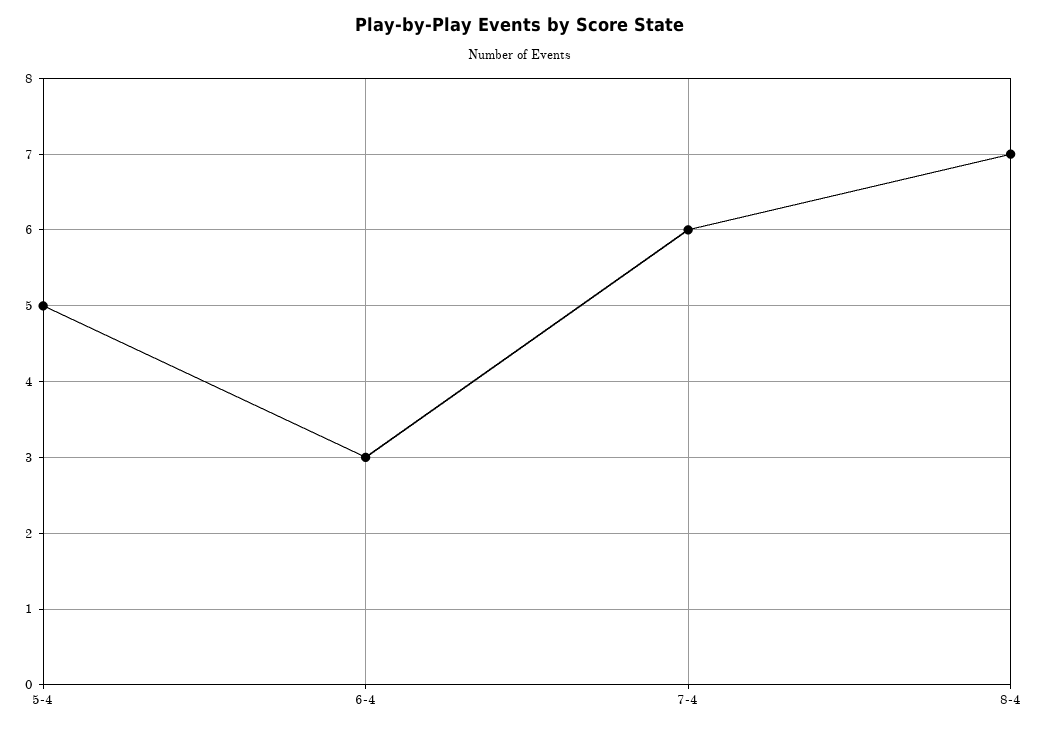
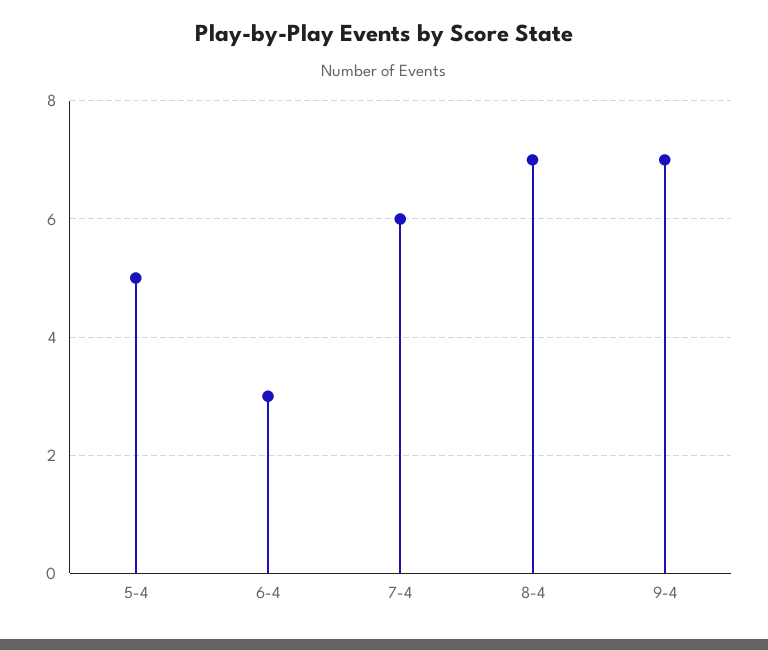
9-4: none -> 7

